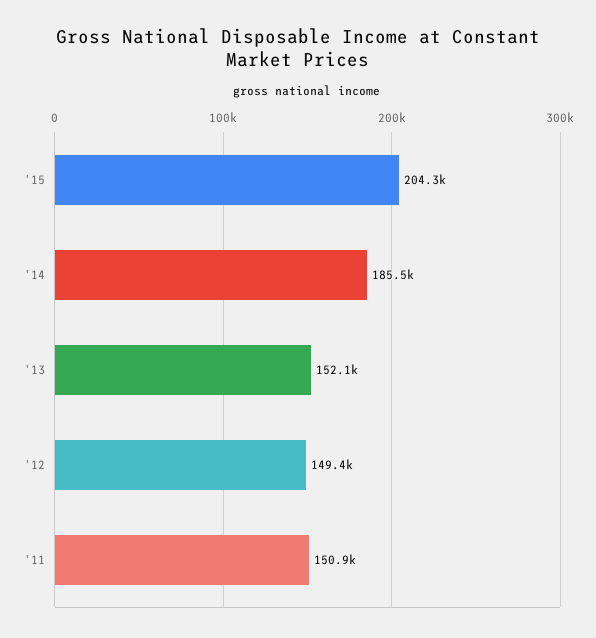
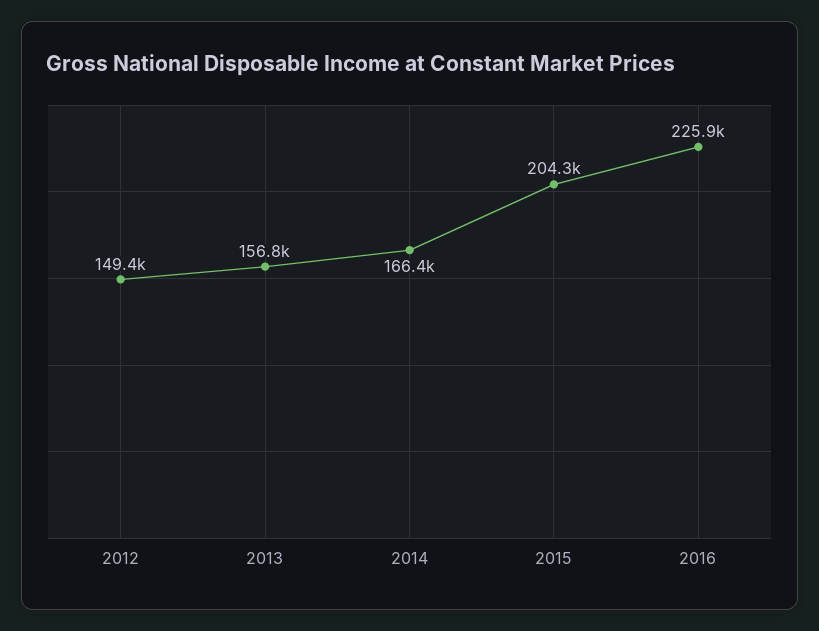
'14: 185500 -> 166400
'13: 152100 -> 156800
'11: 150900 -> none
2016: none -> 225900

